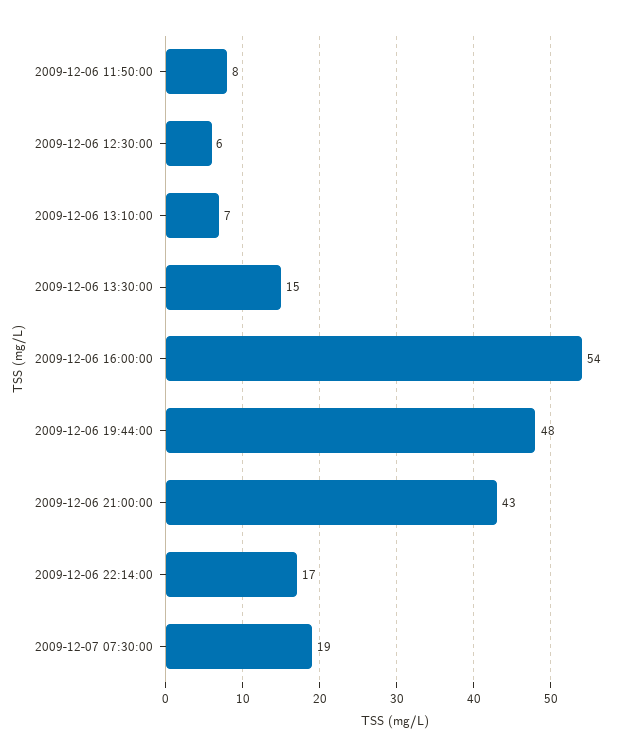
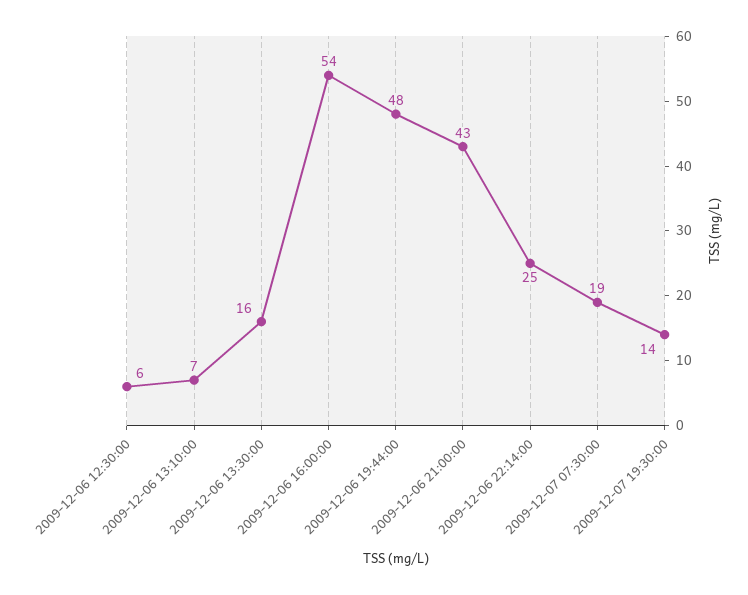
2009-12-06 11:50:00: 8 -> none
2009-12-06 13:30:00: 15 -> 16
2009-12-06 22:14:00: 17 -> 25
2009-12-07 19:30:00: none -> 14

